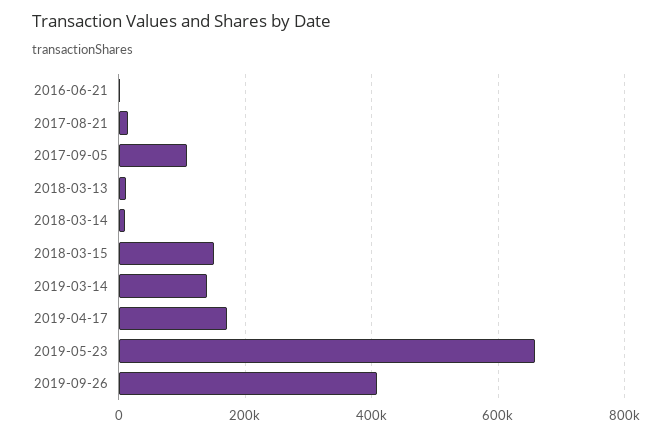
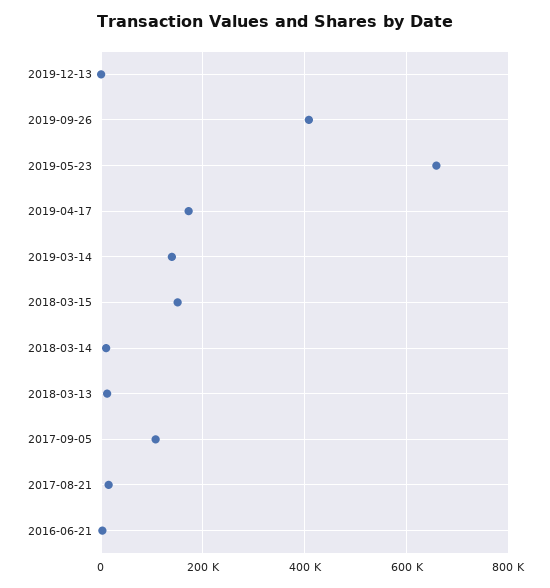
2019-12-13: none -> 0

